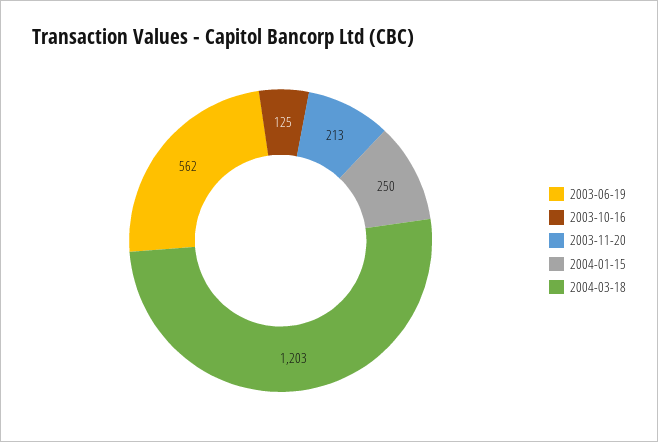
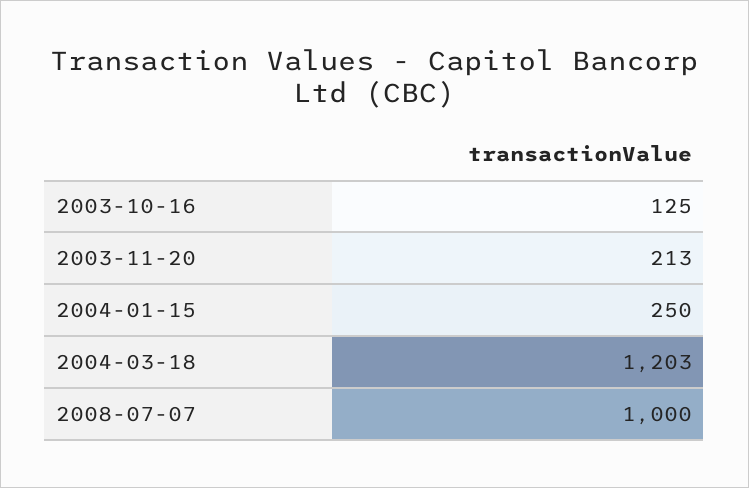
2003-06-19: 562 -> none
2008-07-07: none -> 1000

